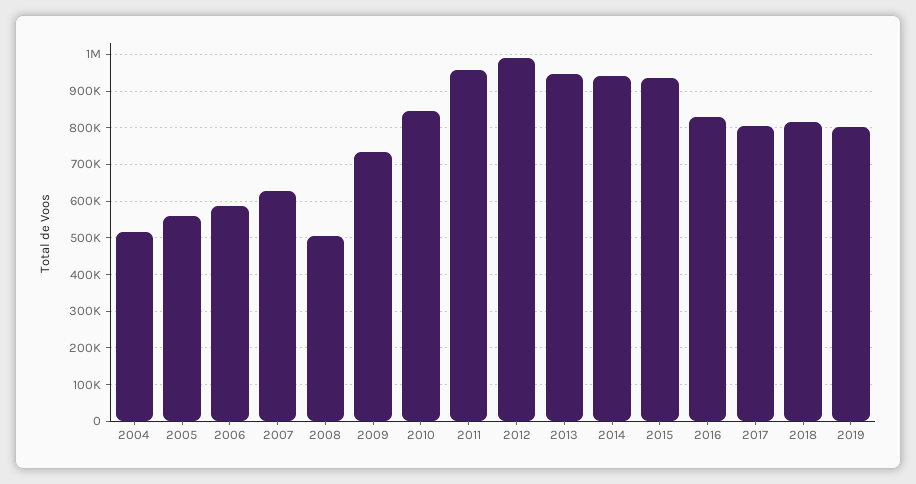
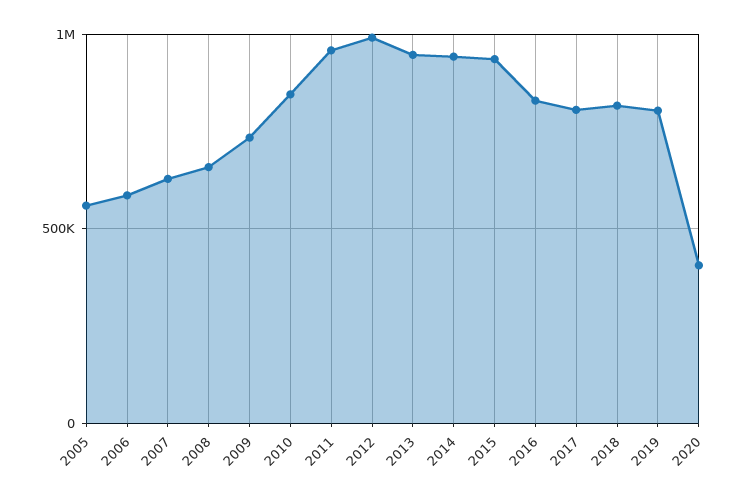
2004: 520000 -> none
2008: 500000 -> 650000
2020: none -> 400000

